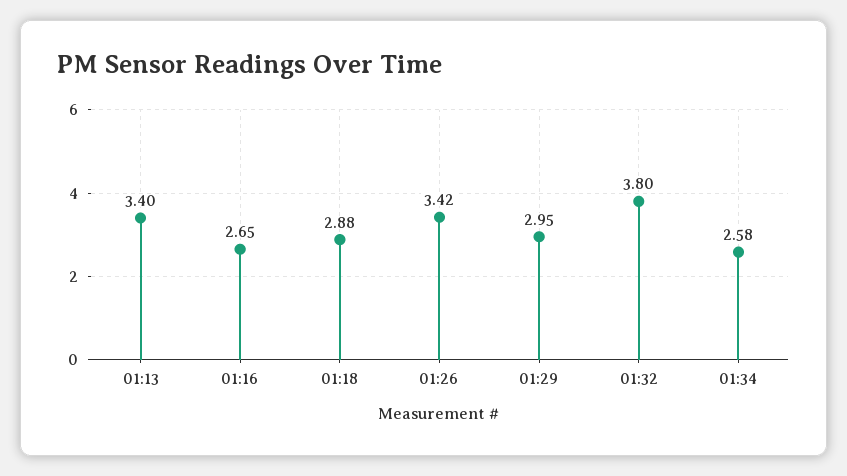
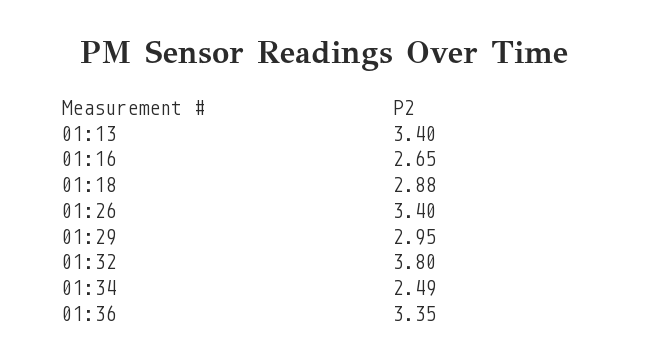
01:26: 3.42 -> 3.4
01:34: 2.58 -> 2.49
01:36: none -> 3.35

